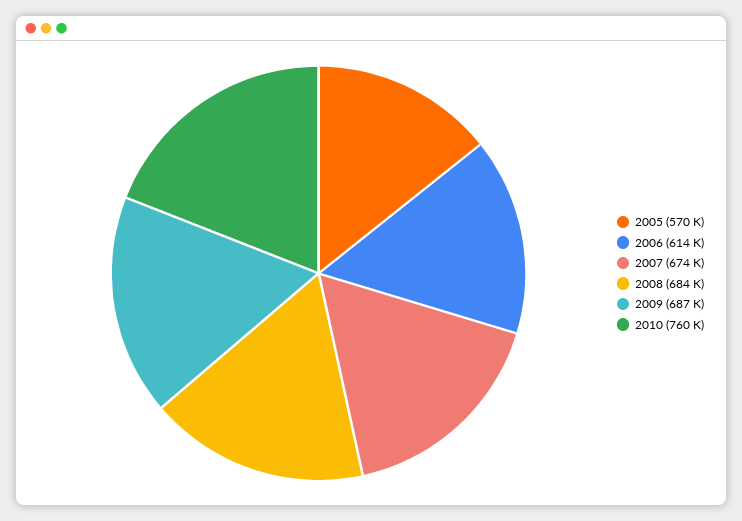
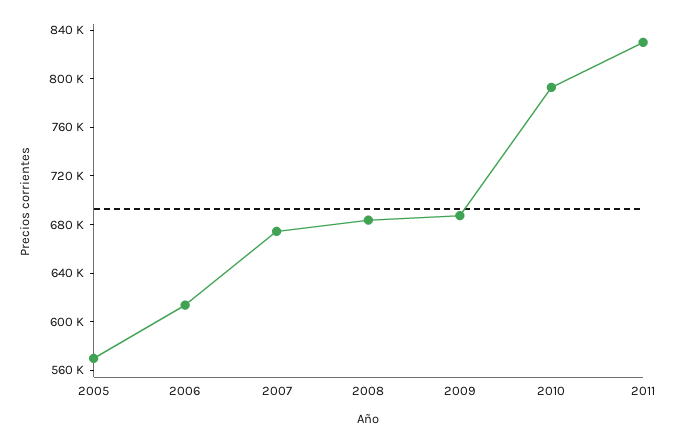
2010: 760000 -> 790000
2011: none -> 830000

